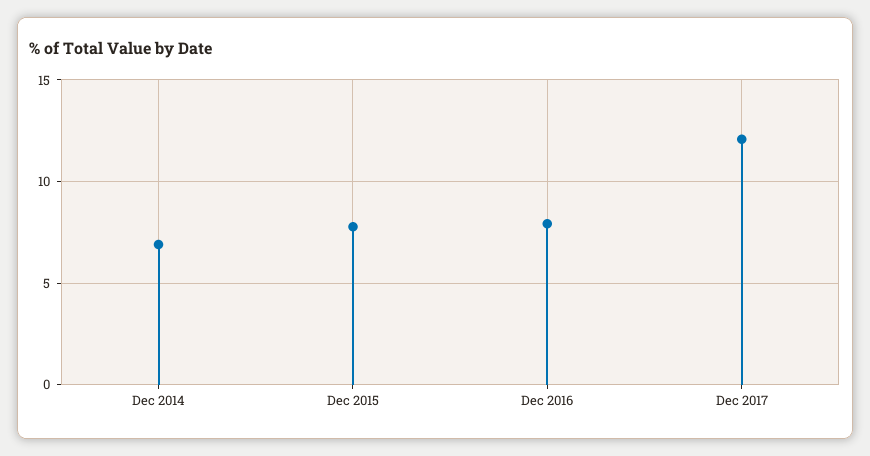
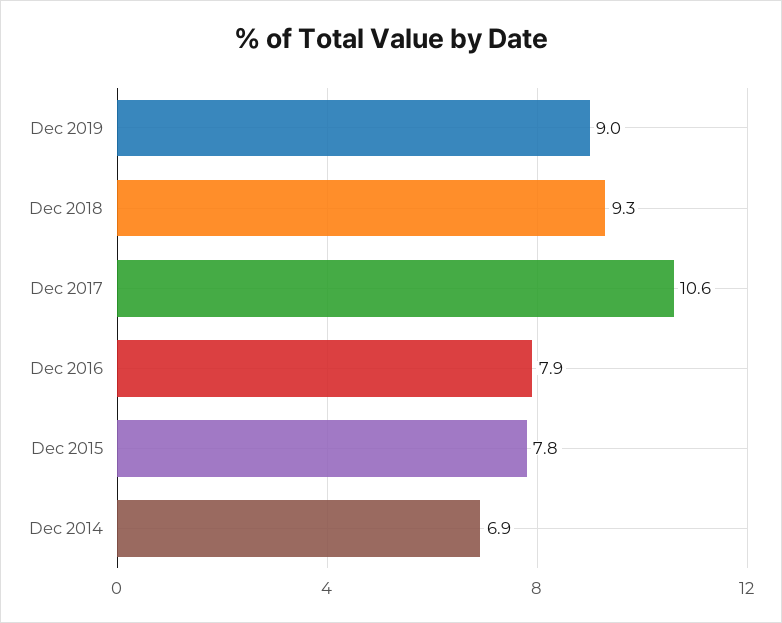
Dec 2017: 12 -> 10.6
Dec 2019: none -> 9
Dec 2018: none -> 9.3

